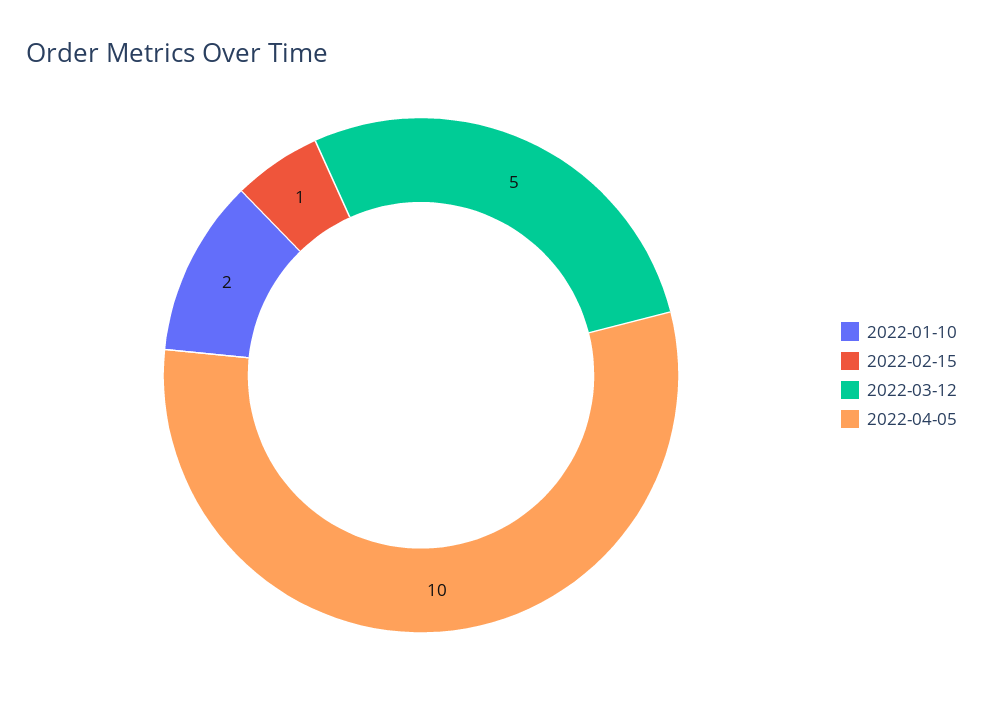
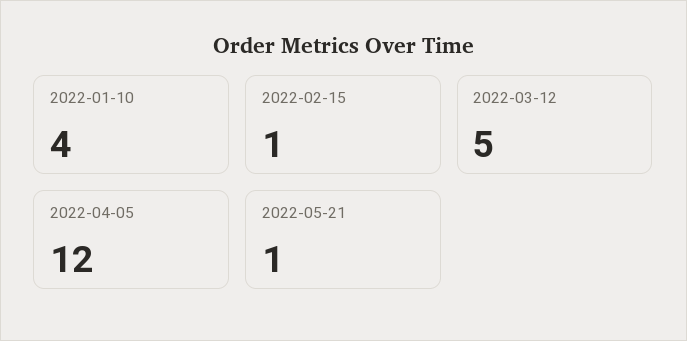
2022-01-10: 2 -> 4
2022-04-05: 10 -> 12
2022-05-21: none -> 1

